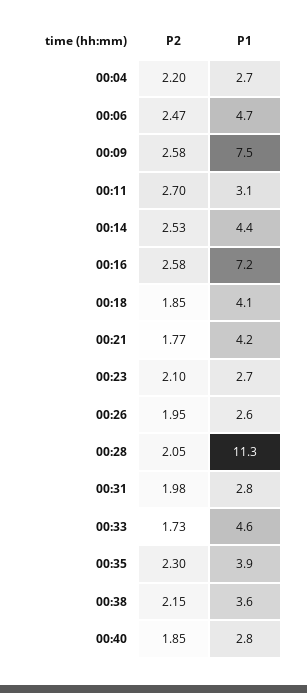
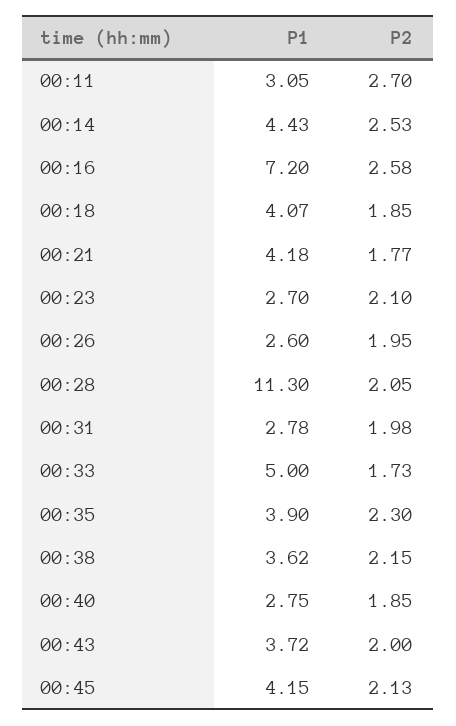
P2, 00:04: 2.2 -> none
P1, 00:04: 2.7 -> none
P2, 00:06: 2.47 -> none
P1, 00:06: 4.7 -> none
P2, 00:09: 2.58 -> none
P1, 00:09: 7.5 -> none
P1, 00:33: 4.6 -> 5
P1, 00:43: none -> 3.72
P2, 00:43: none -> 2
P1, 00:45: none -> 4.15
P2, 00:45: none -> 2.13

